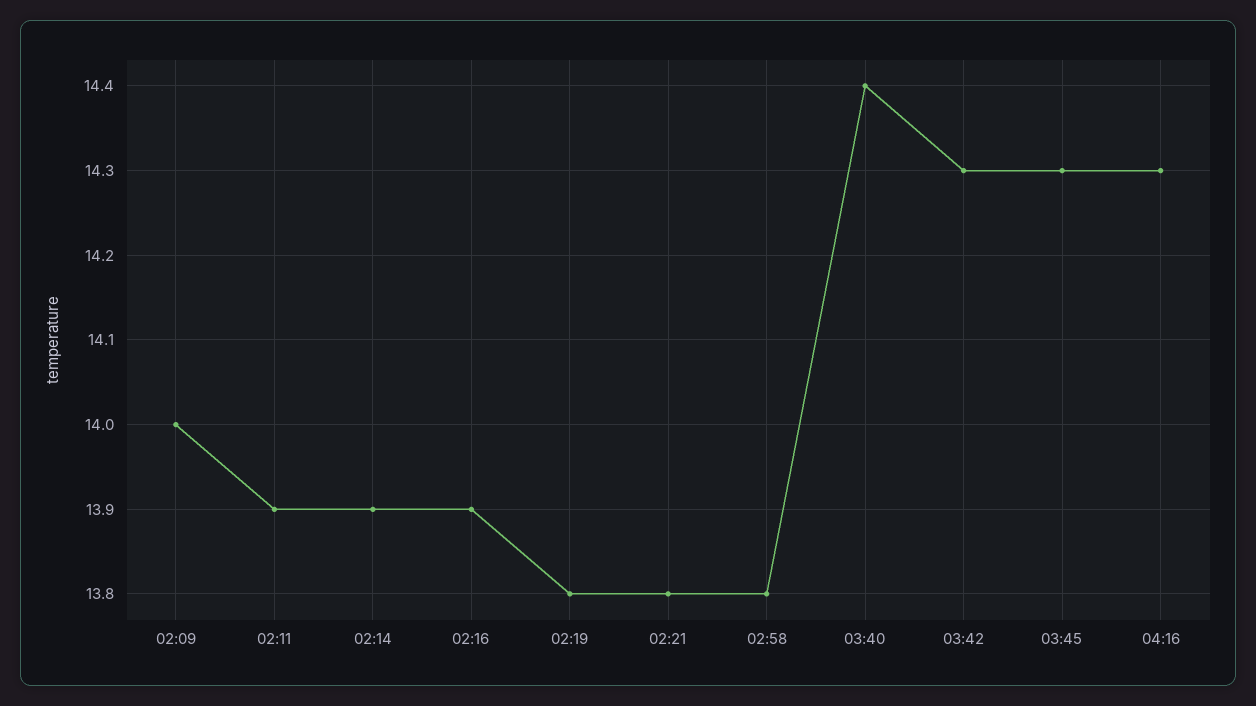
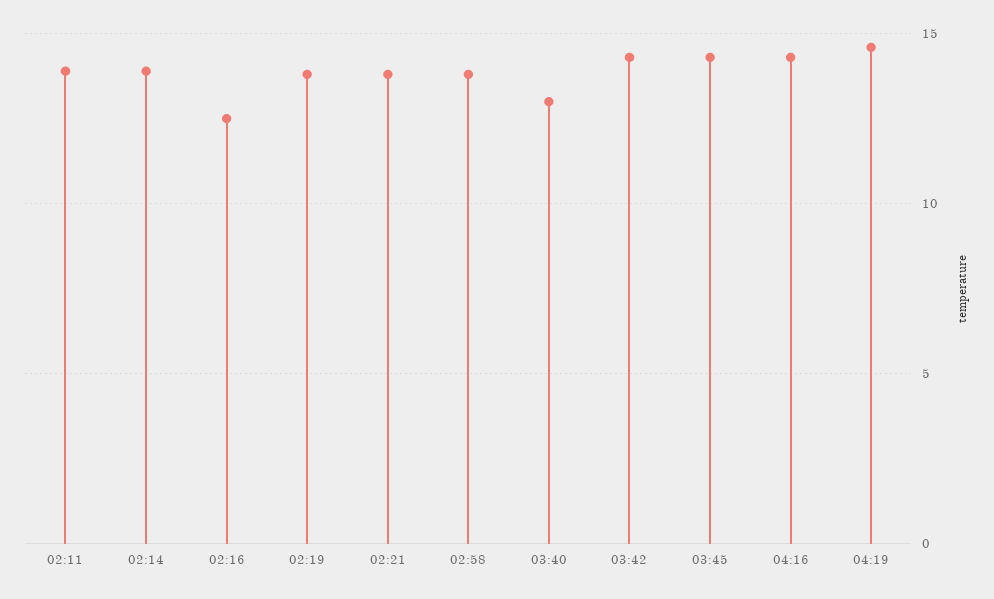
02:09: 14 -> none
02:16: 13.9 -> 12.5
03:40: 14.4 -> 13
04:19: none -> 14.5

